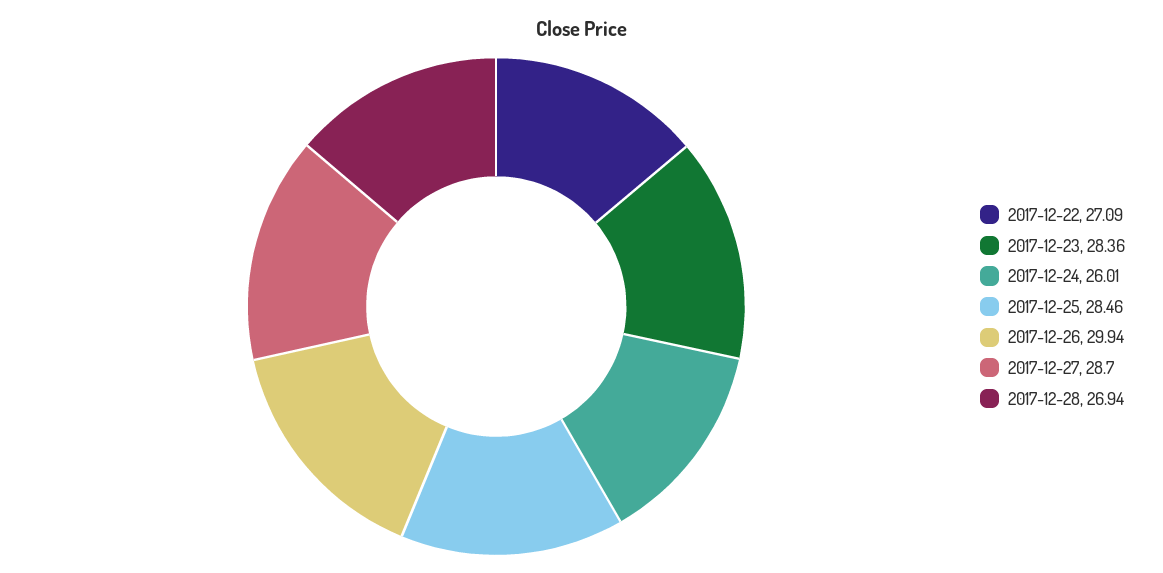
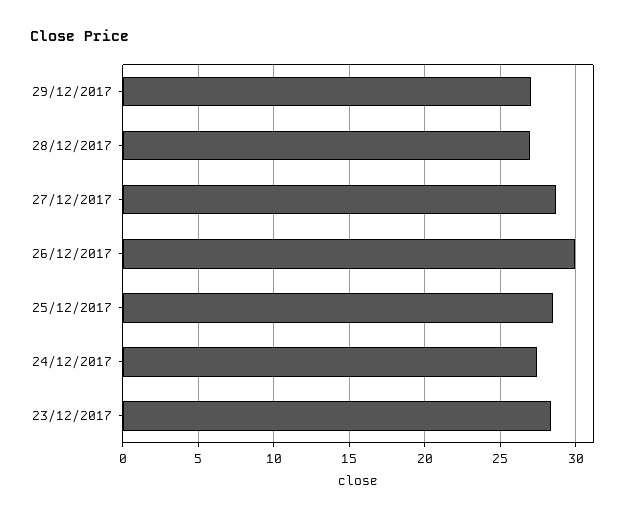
2017-12-22: 27.09 -> none
2017-12-24: 26.01 -> 27.5
29/12/2017: none -> 27

